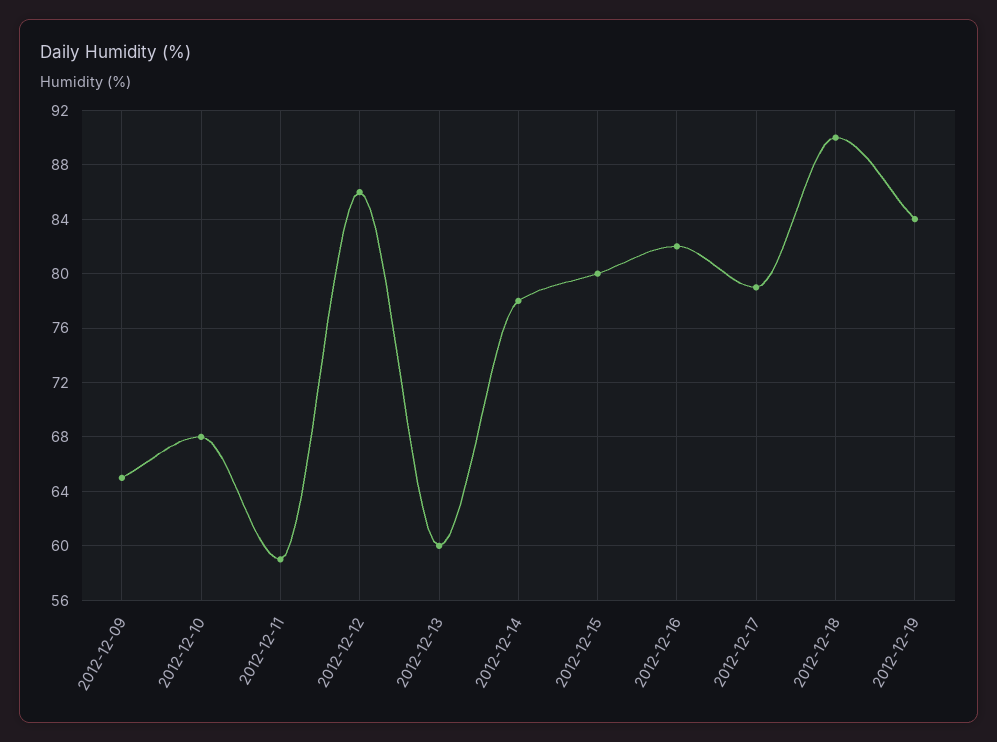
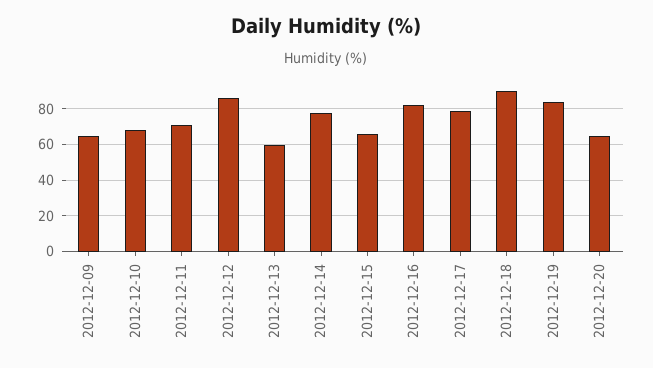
2012-12-11: 59 -> 70
2012-12-15: 80 -> 65
2012-12-20: none -> 65

